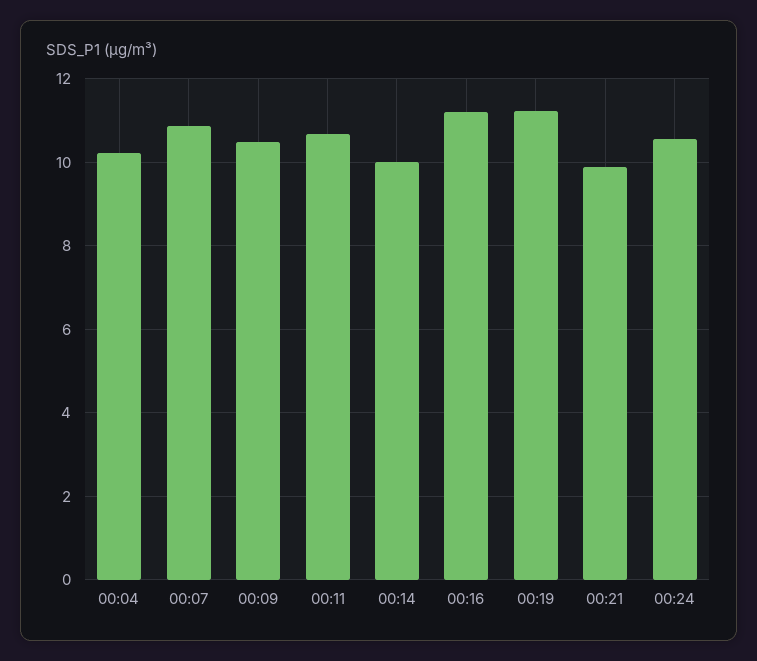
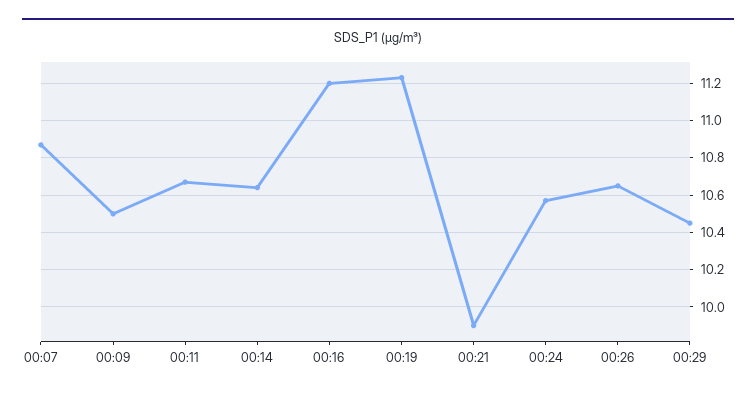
00:04: 10.2 -> none
00:14: 10 -> 10.65
00:26: none -> 10.65
00:29: none -> 10.45

